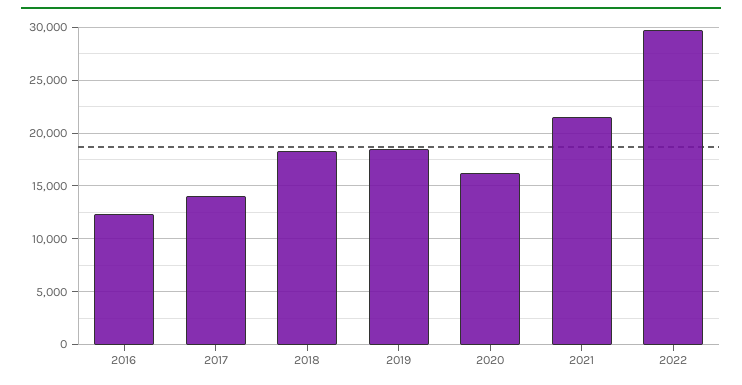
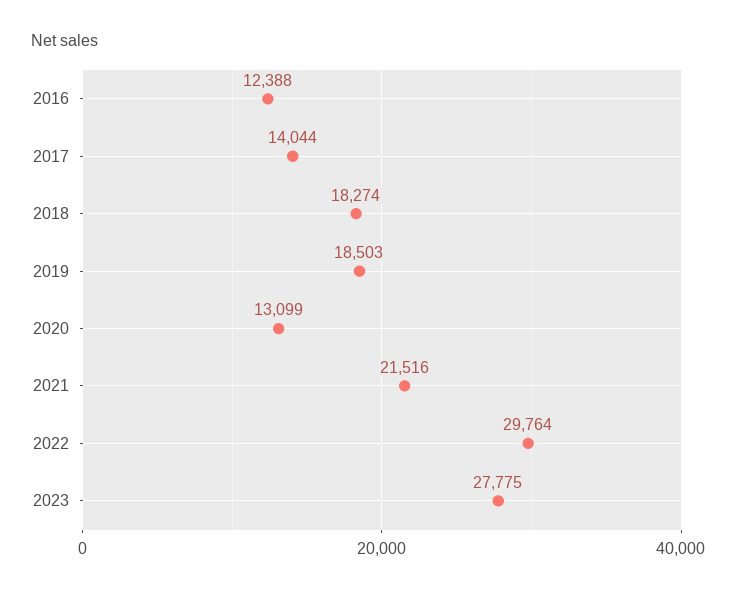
2020: 16000 -> 13099
2023: none -> 27775

